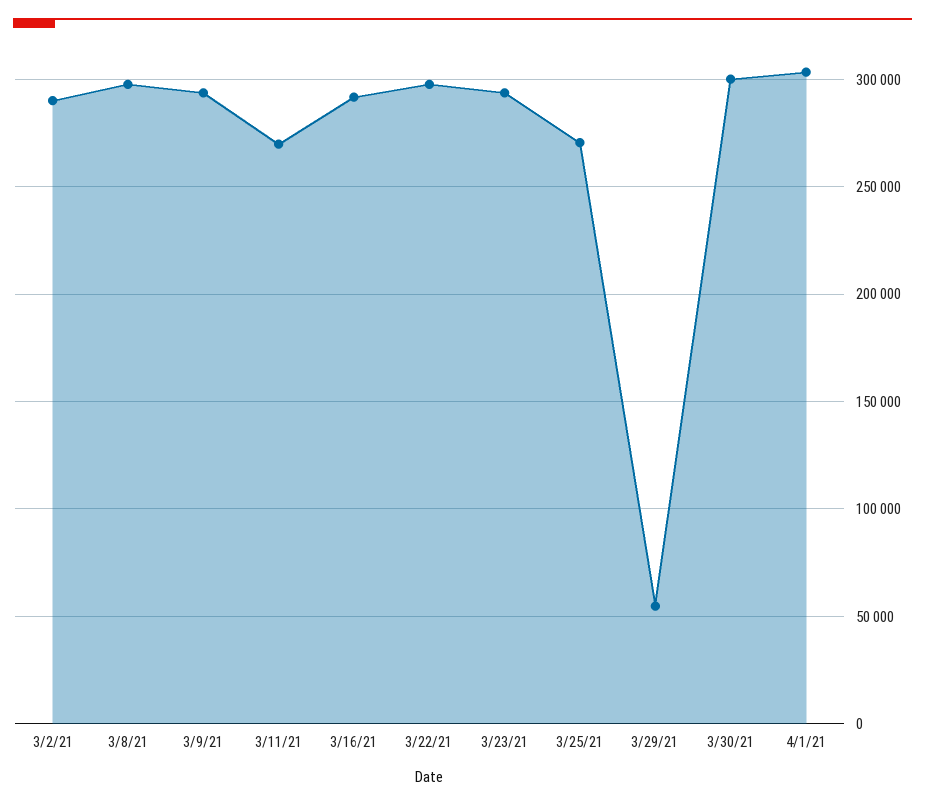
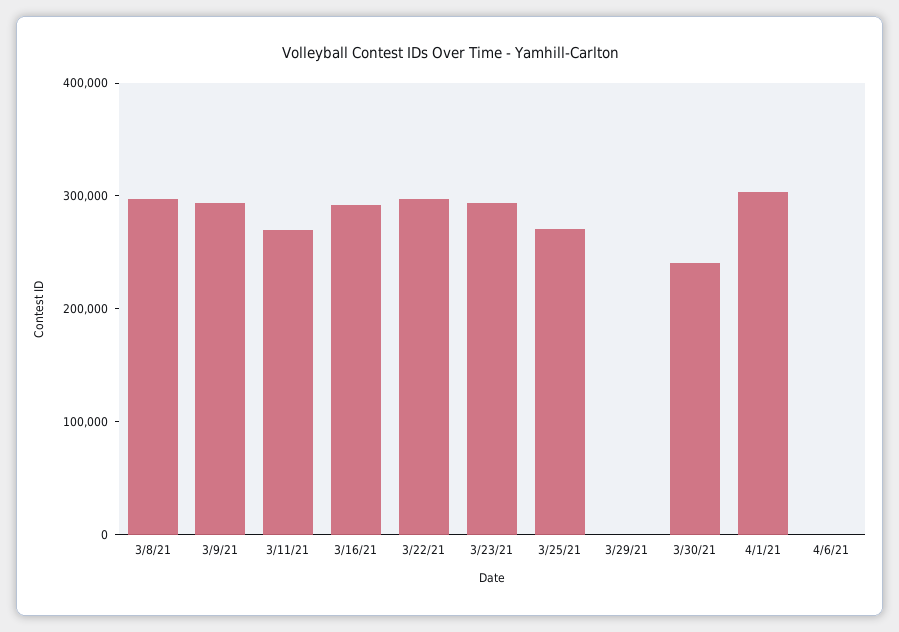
3/2/21: 290000 -> none
3/29/21: 55000 -> 0
3/30/21: 300000 -> 240000
4/6/21: none -> 0

